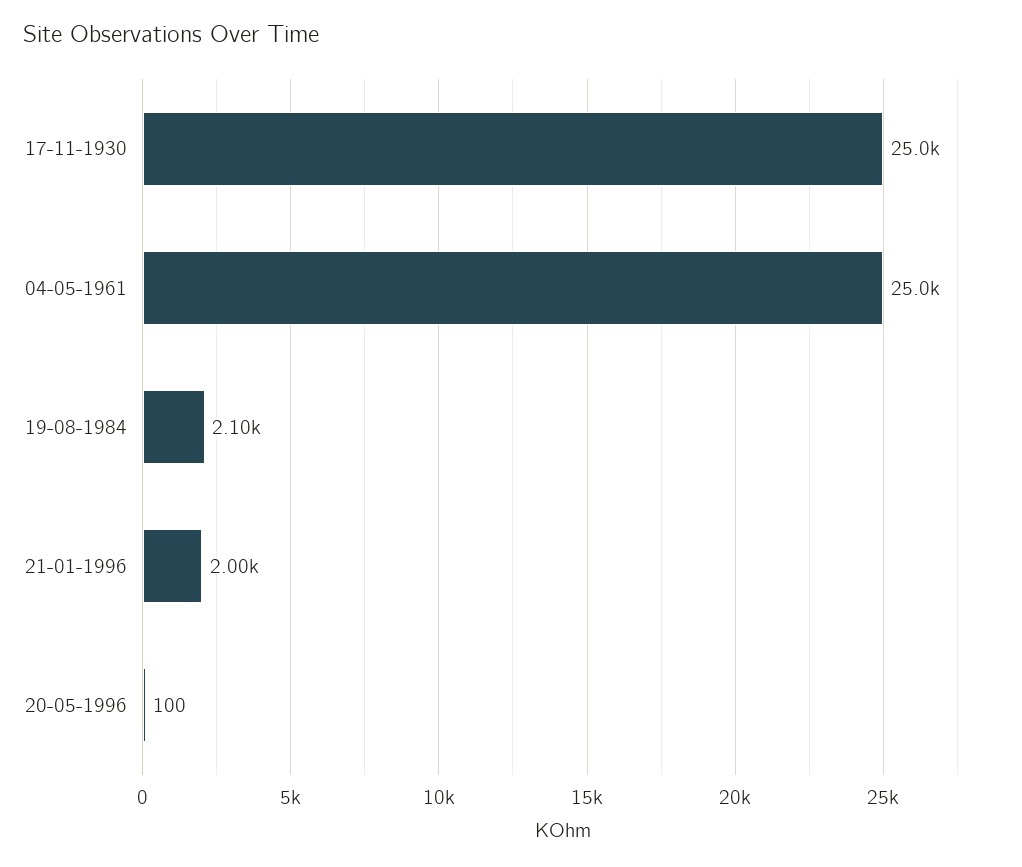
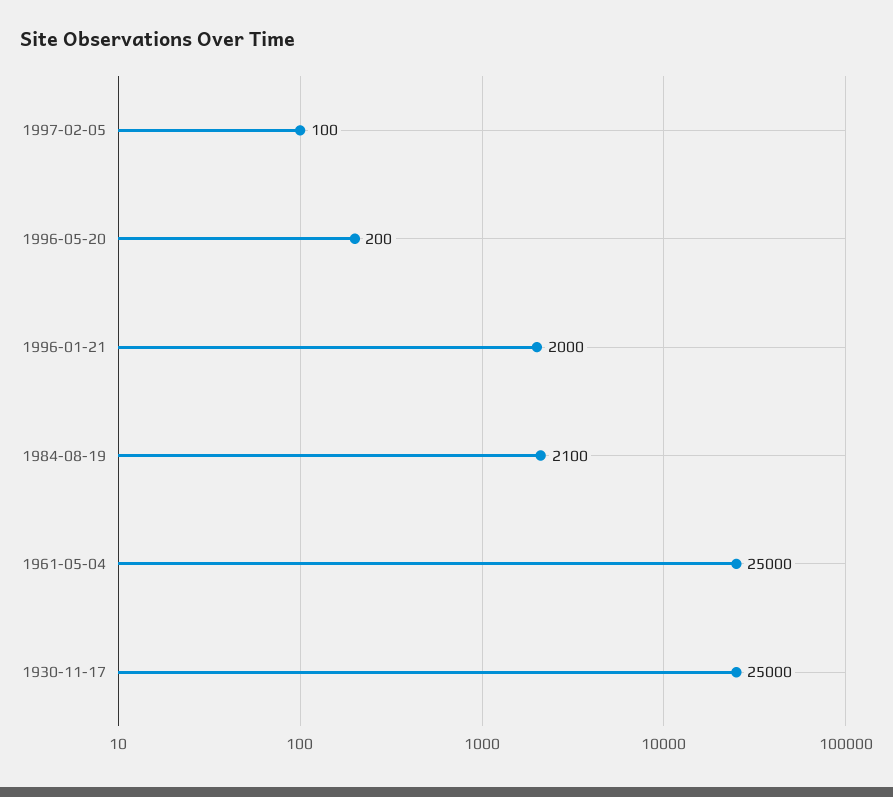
20-05-1996: 100 -> 200
1997-02-05: none -> 100

